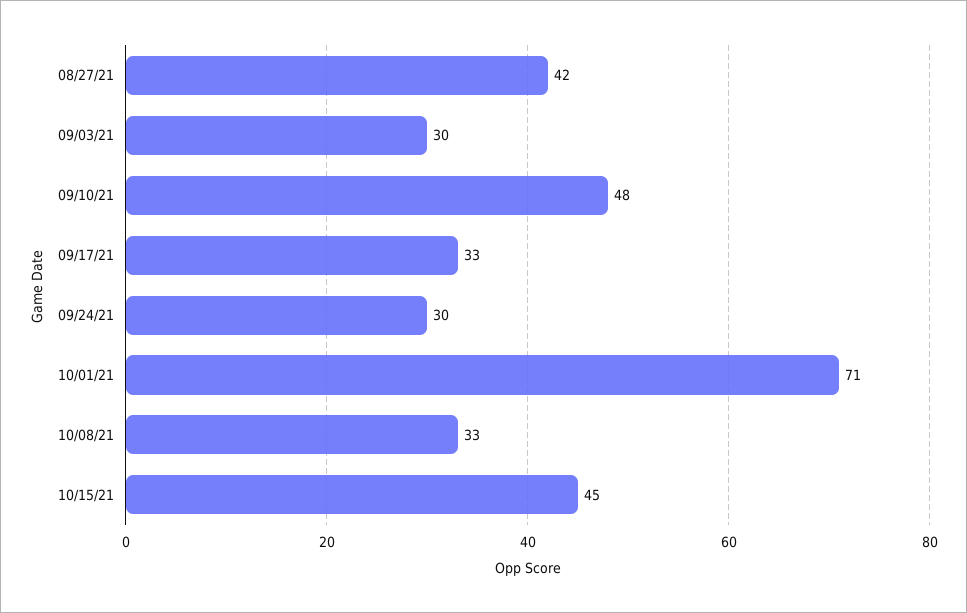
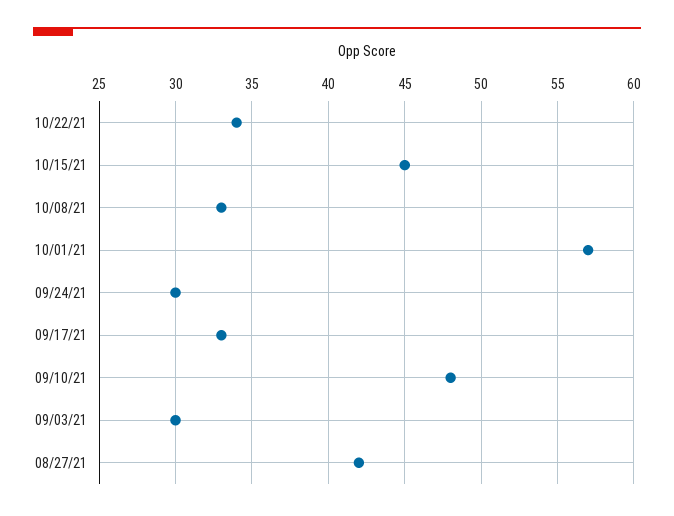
10/01/21: 71 -> 57
10/22/21: none -> 34

